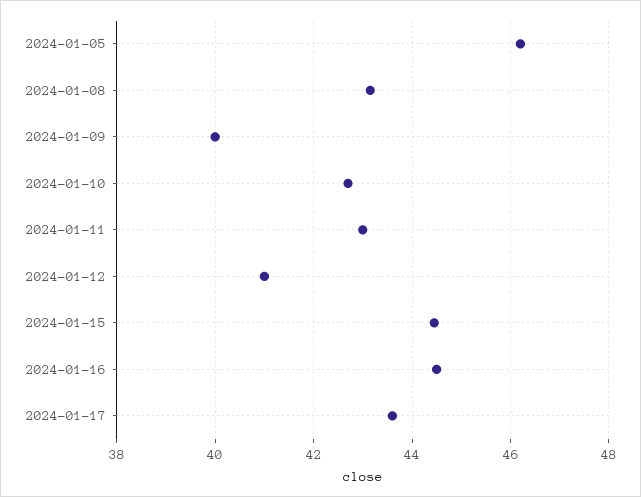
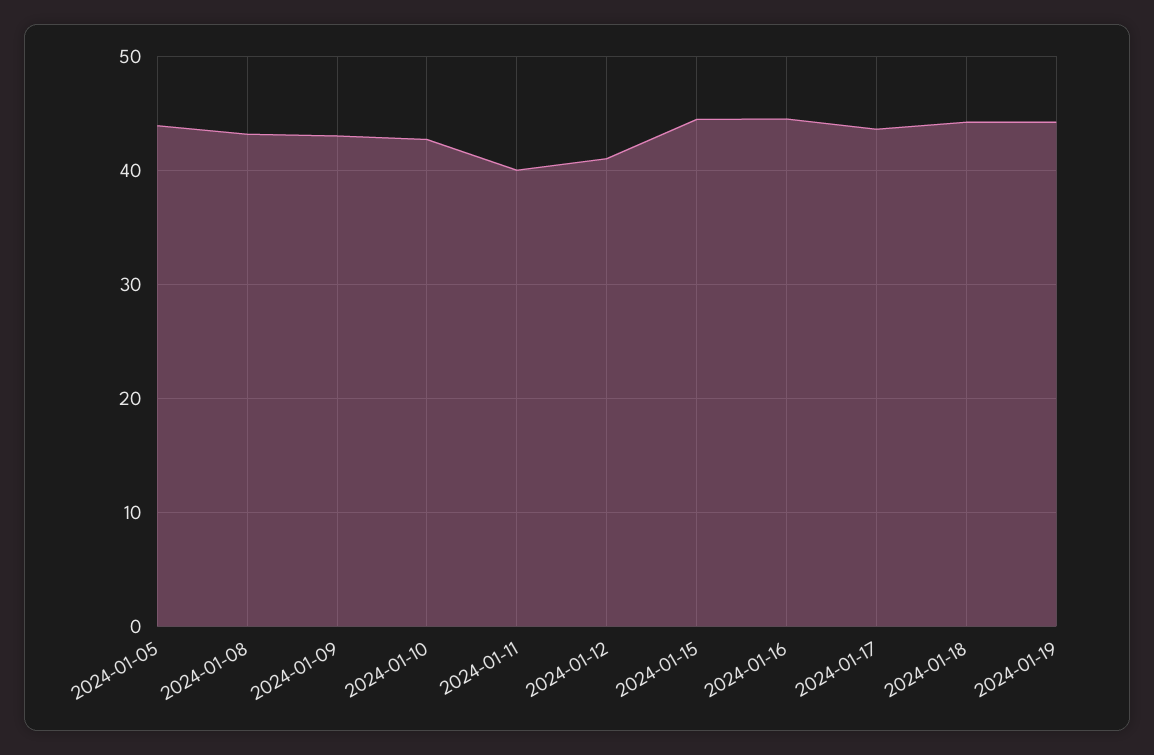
2024-01-05: 46.2 -> 44
2024-01-09: 40 -> 43
2024-01-11: 43 -> 40
2024-01-18: none -> 44
2024-01-19: none -> 44

